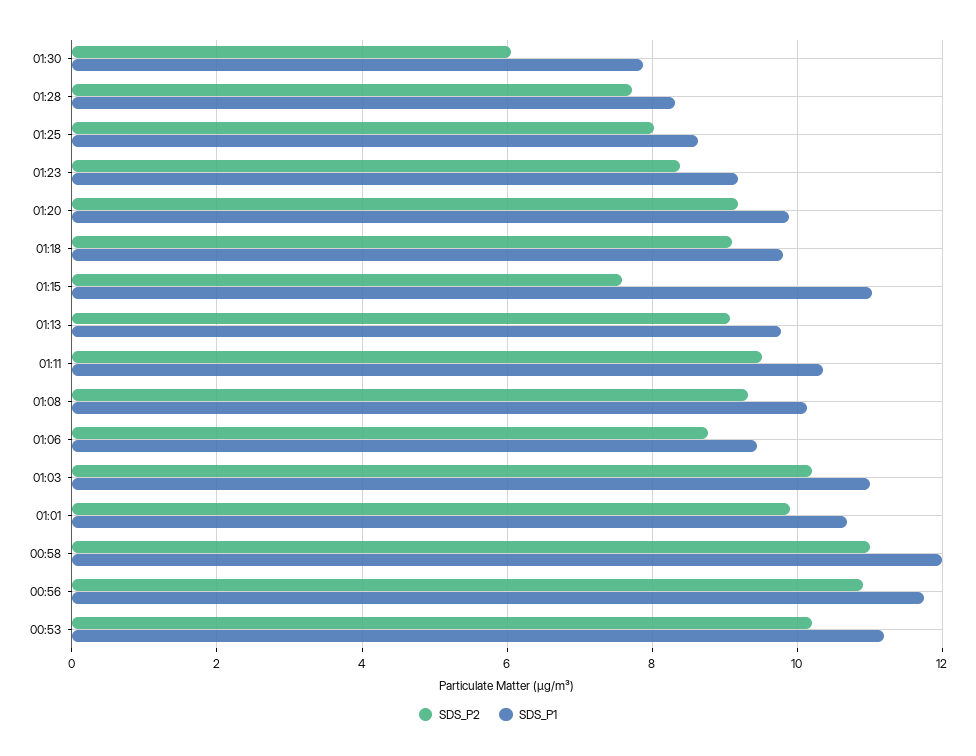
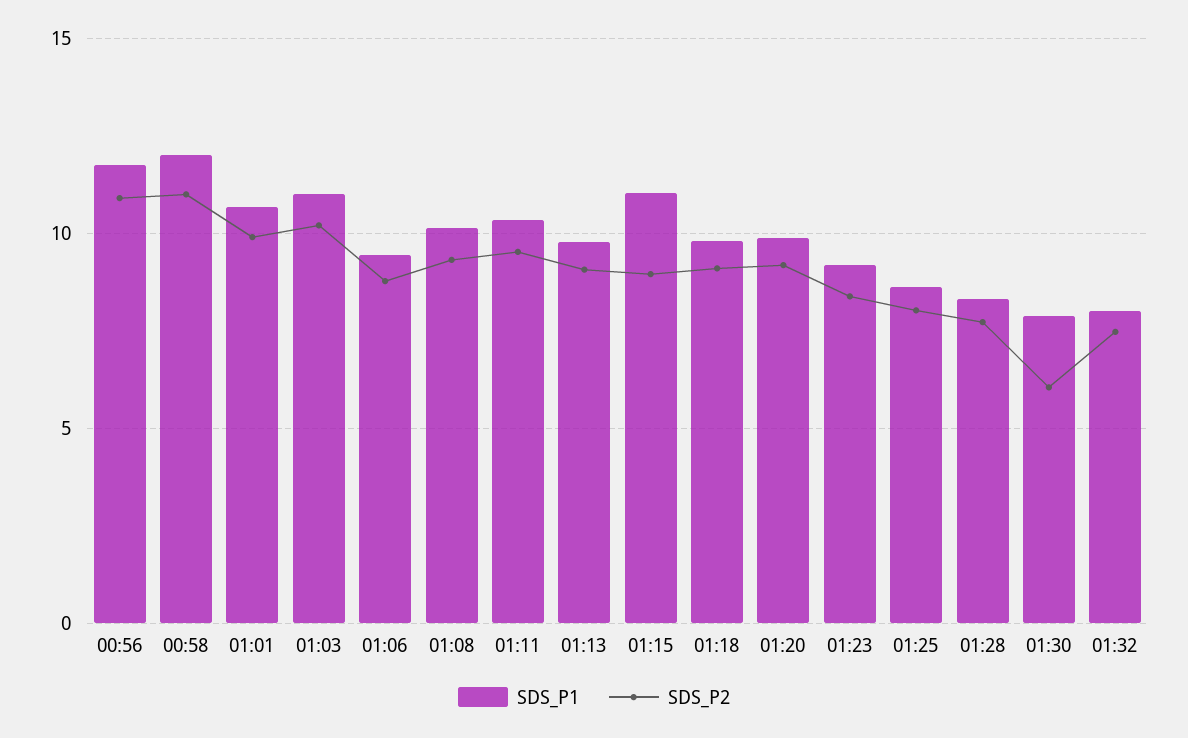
SDS_P2, 01:15: 7.6 -> 9
SDS_P2, 00:53: 10.2 -> none
SDS_P1, 00:53: 11.2 -> none
SDS_P1, 01:32: none -> 8
SDS_P2, 01:32: none -> 7.5

